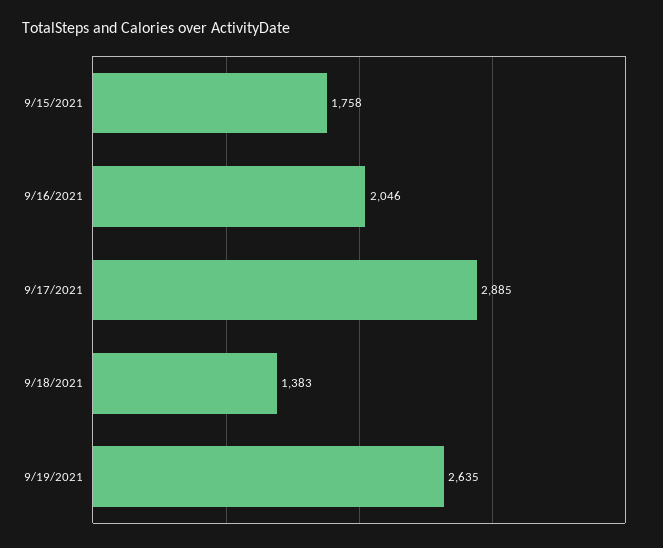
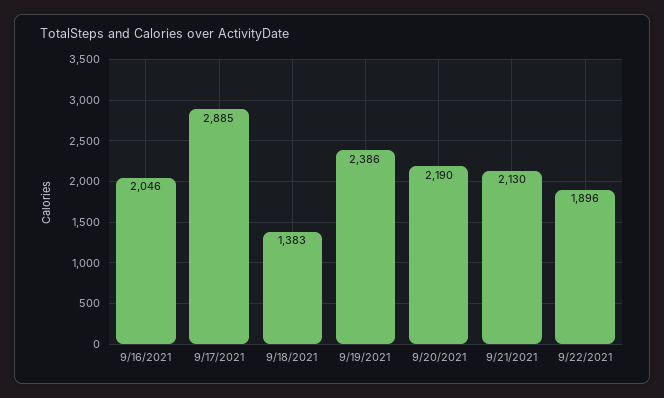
9/15/2021: 1758 -> none
9/19/2021: 2635 -> 2386
9/20/2021: none -> 2190
9/21/2021: none -> 2130
9/22/2021: none -> 1896

